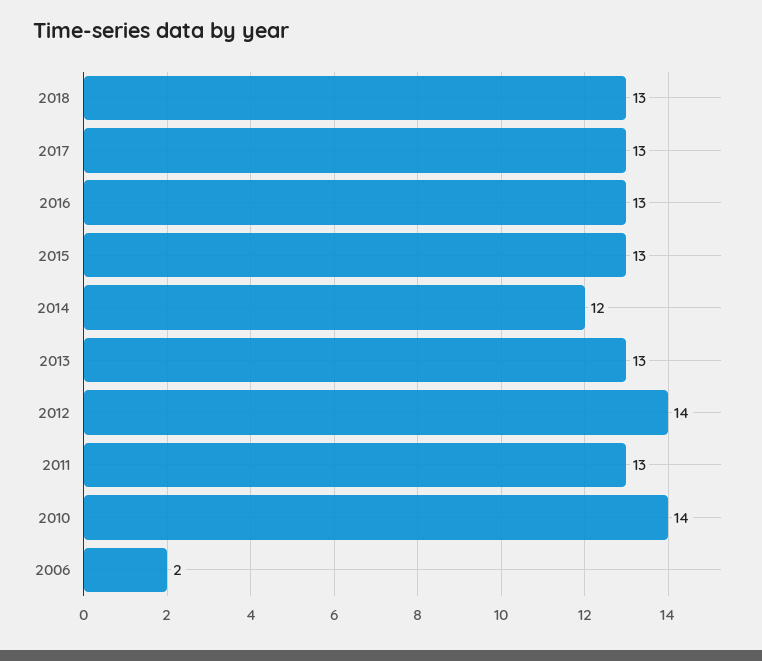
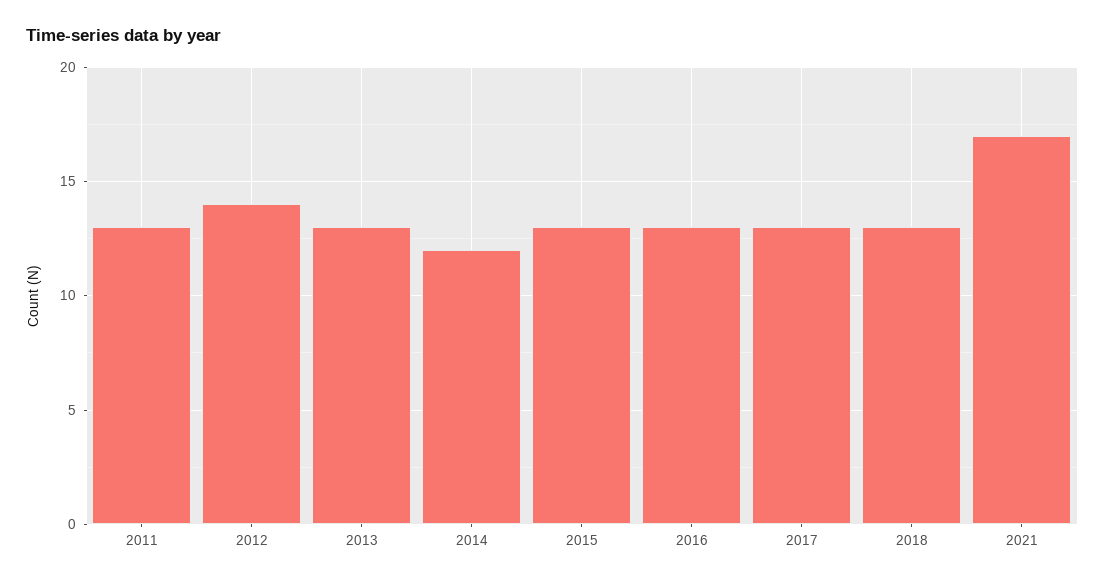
2010: 14 -> none
2006: 2 -> none
2021: none -> 17

